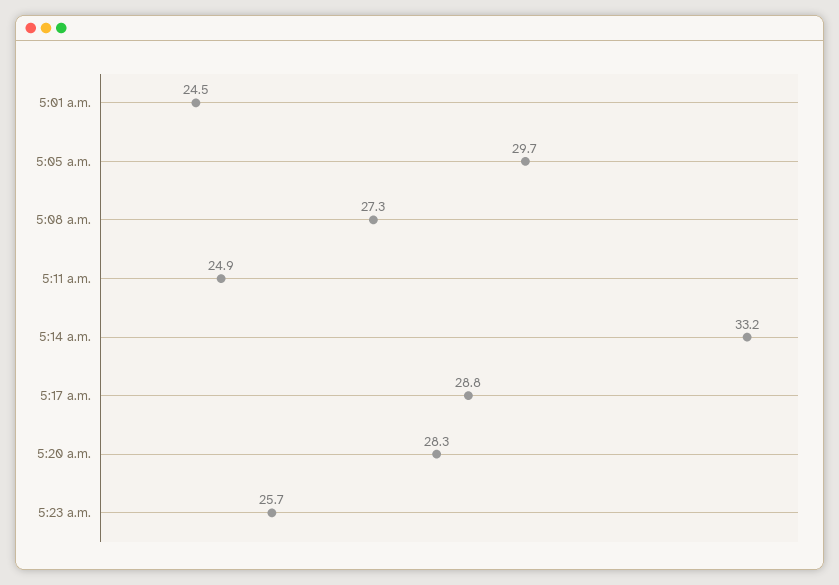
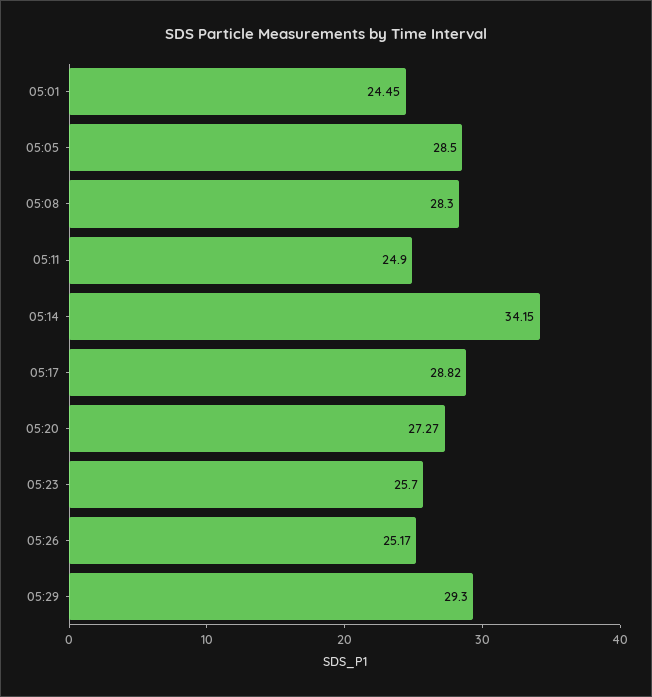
5:05 a.m.: 29.7 -> 28.5
5:08 a.m.: 27.3 -> 28.3
5:14 a.m.: 33.2 -> 34.15
5:20 a.m.: 28.3 -> 27.27
05:26: none -> 25.17
05:29: none -> 29.3

